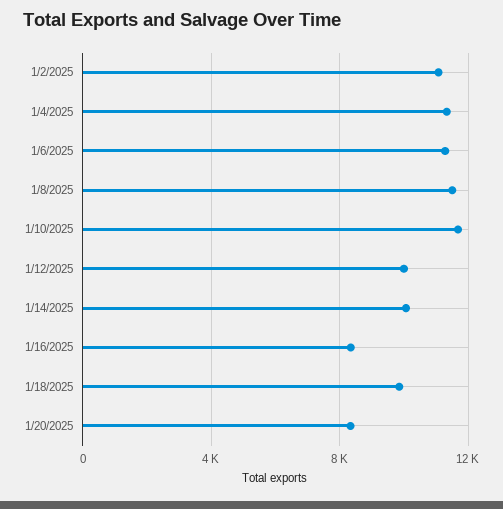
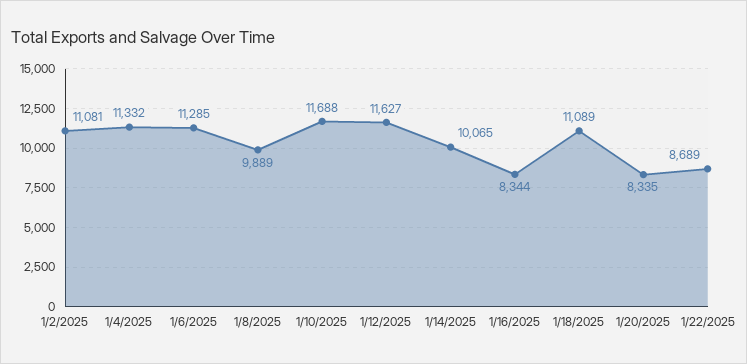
1/8/2025: 11500 -> 9889
1/12/2025: 10000 -> 11627
1/18/2025: 10000 -> 11089
1/22/2025: none -> 8689

